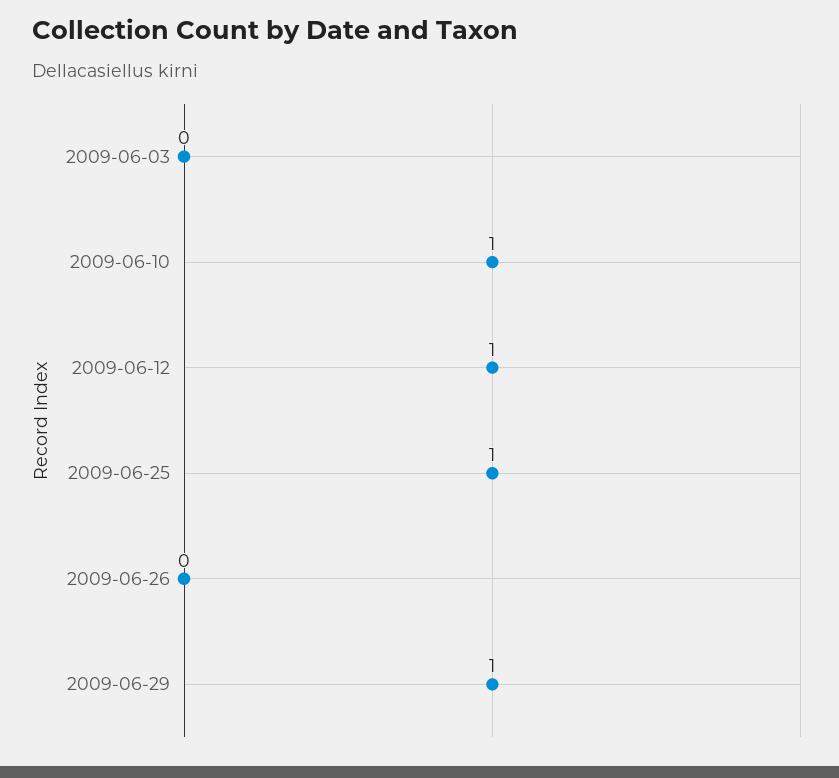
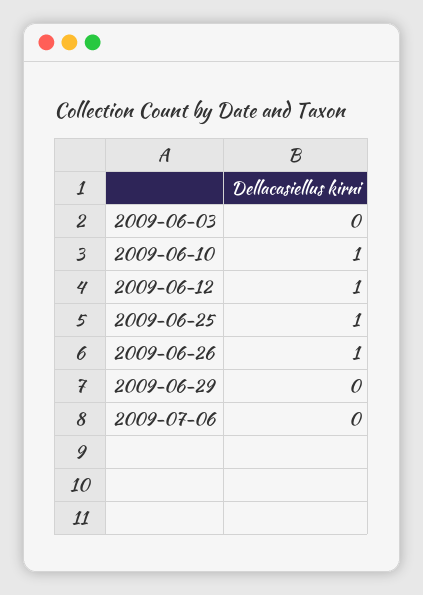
2009-06-26: 0 -> 1
2009-06-29: 1 -> 0
2009-07-06: none -> 0

